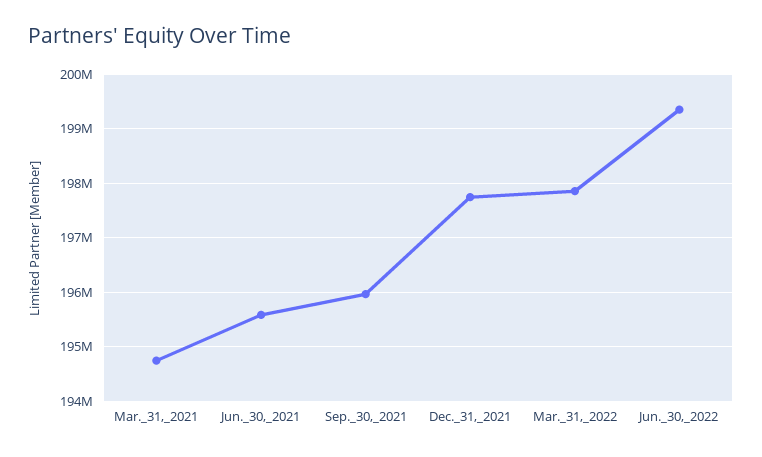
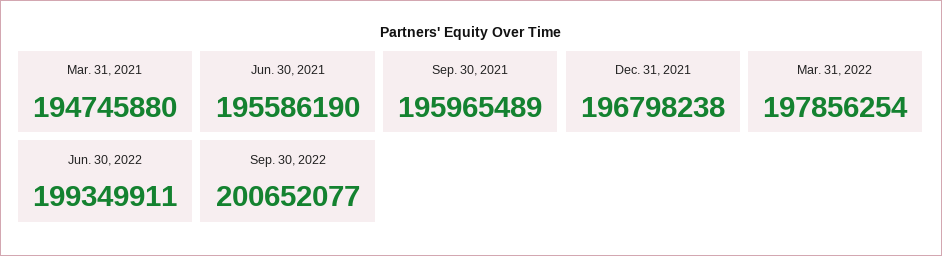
Dec._31,_2021: 197800000 -> 196798238
Sep. 30, 2022: none -> 200652077

